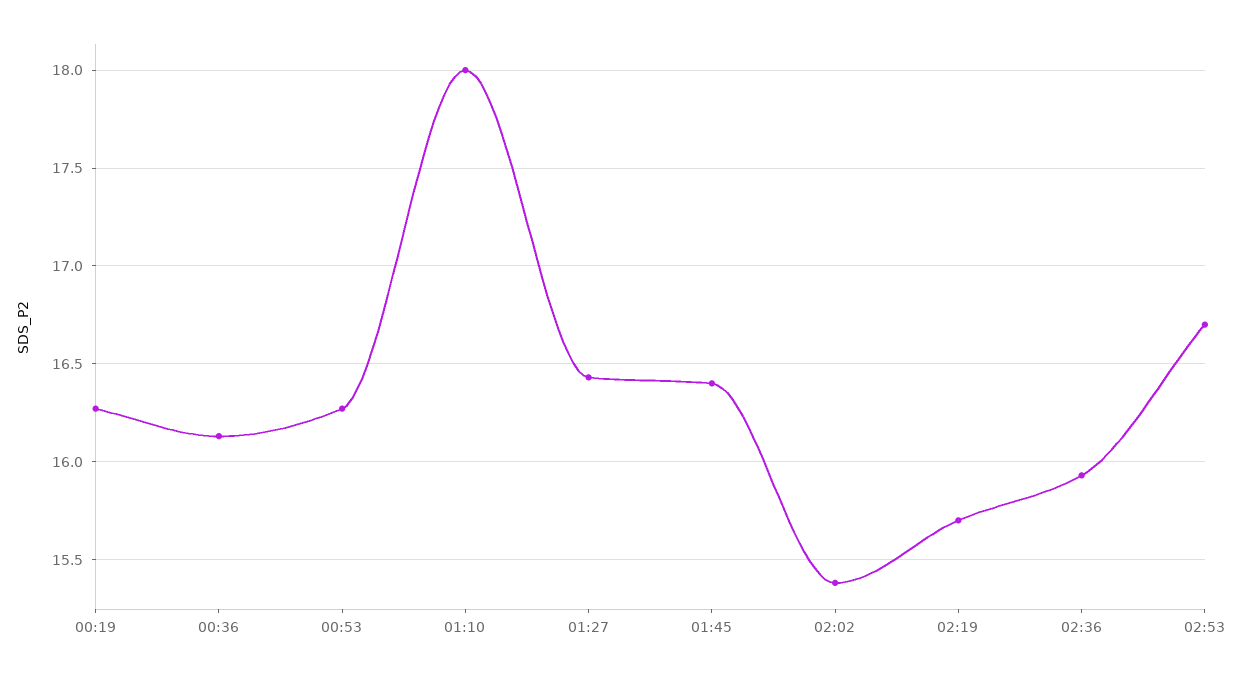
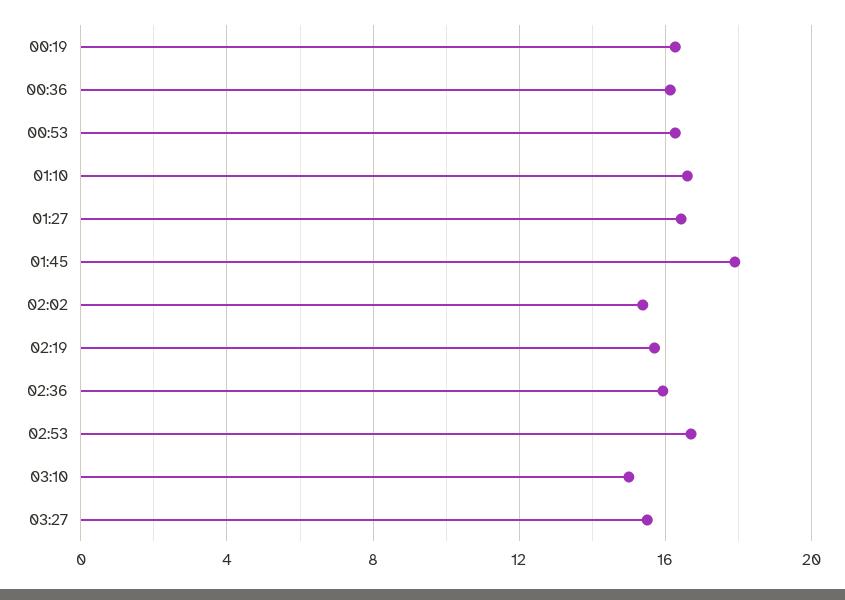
01:10: 18 -> 16.5
01:45: 16.4 -> 18
03:10: none -> 15
03:27: none -> 15.5

